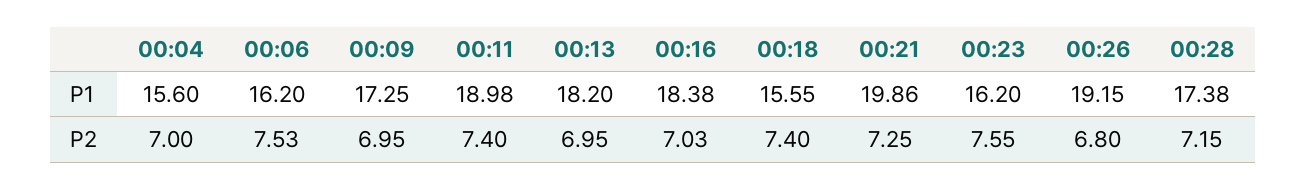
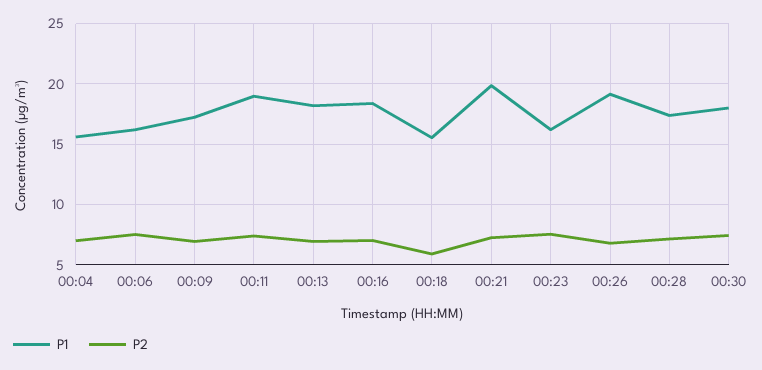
P2, 00:18: 7.4 -> 6
P1, 00:30: none -> 18
P2, 00:30: none -> 7.5

